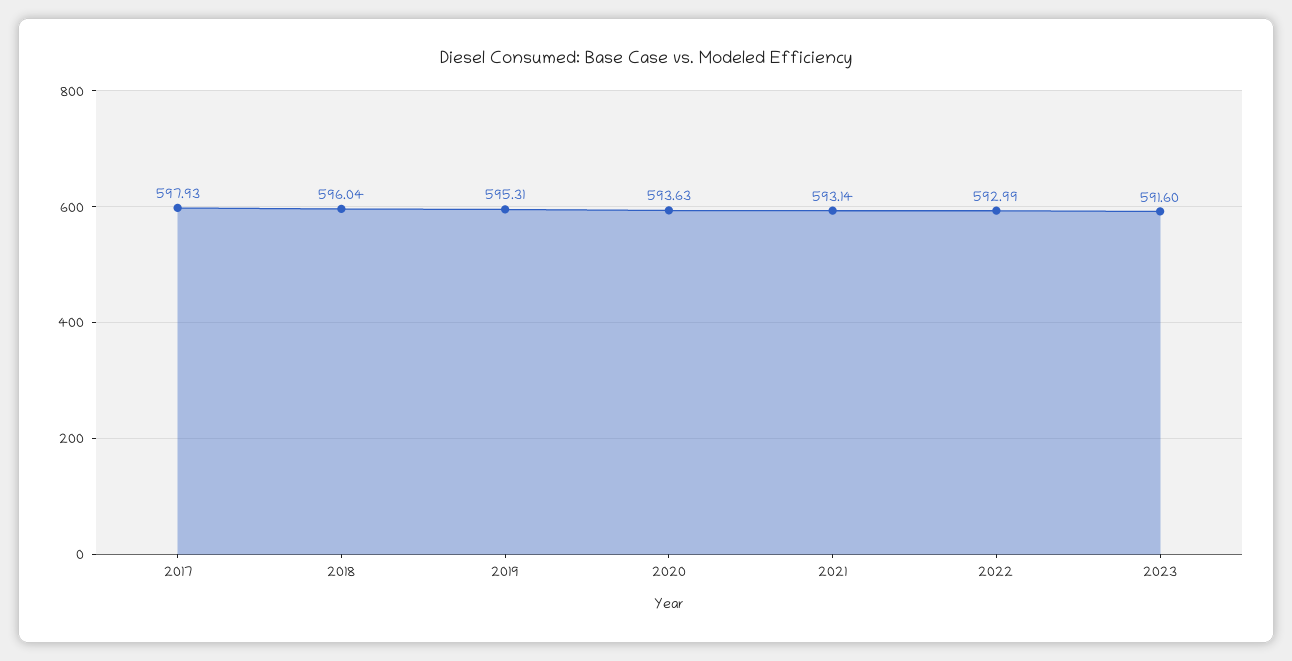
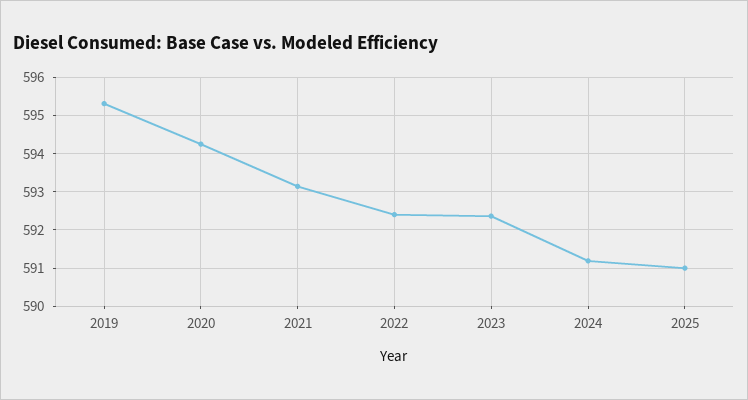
2017: 597.93 -> none
2018: 596.04 -> none
2020: 593.63 -> 594.2
2022: 592.99 -> 592.4
2023: 591.6 -> 592.4
2024: none -> 591.2
2025: none -> 591

